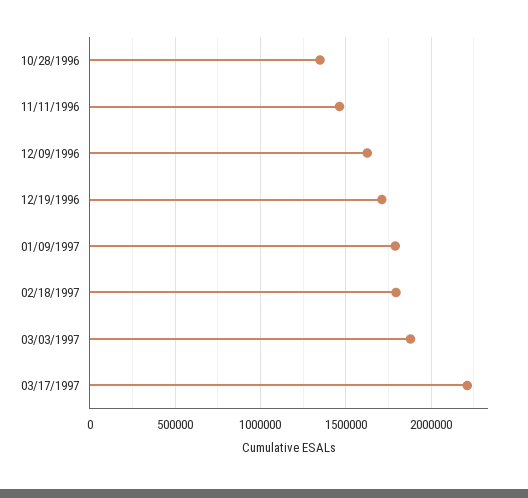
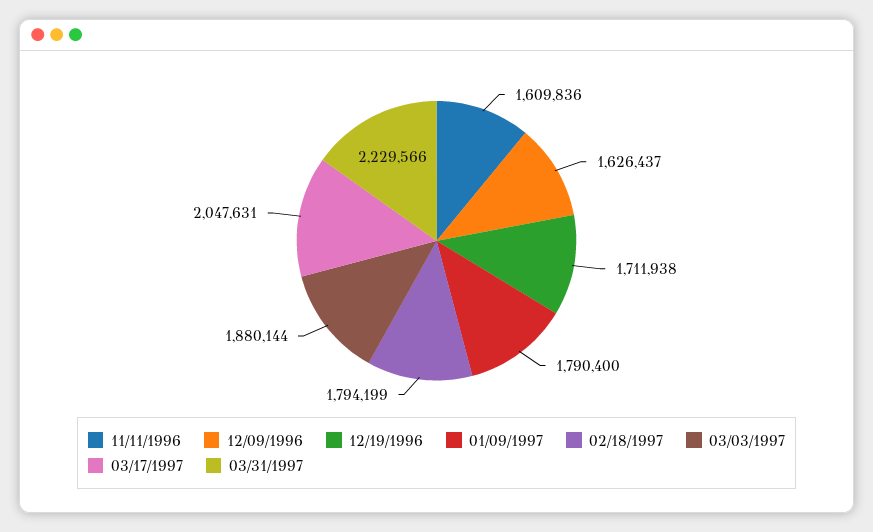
10/28/1996: 1350000 -> none
11/11/1996: 1450000 -> 1609836
03/17/1997: 2200000 -> 2047631
03/31/1997: none -> 2229566

